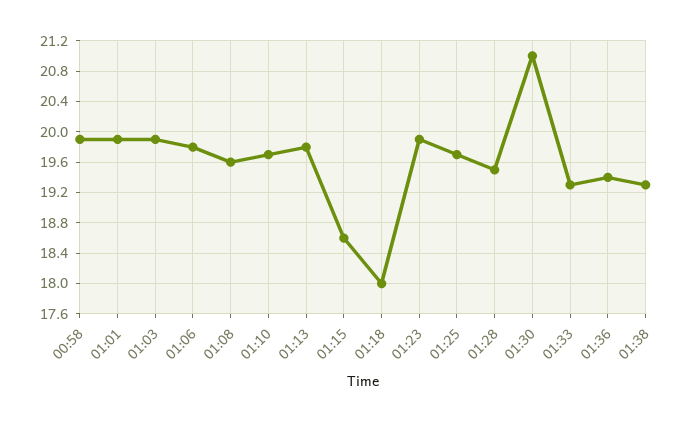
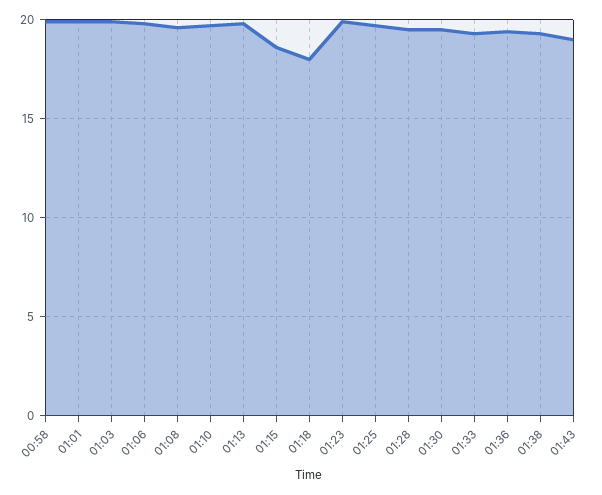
01:30: 21 -> 19.5
01:43: none -> 19

